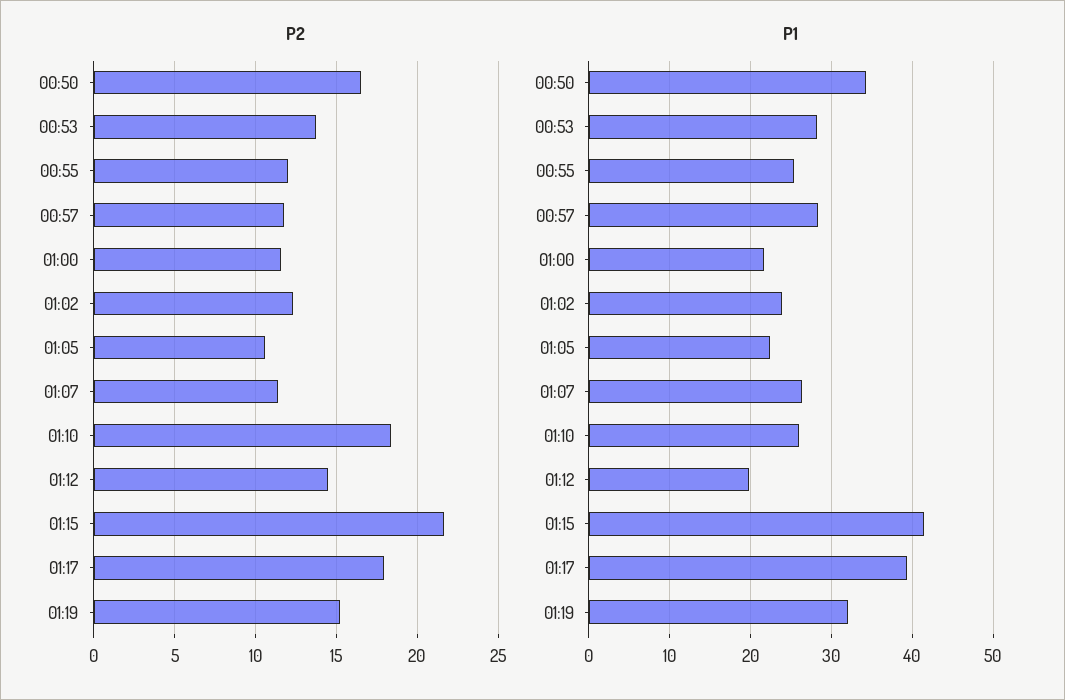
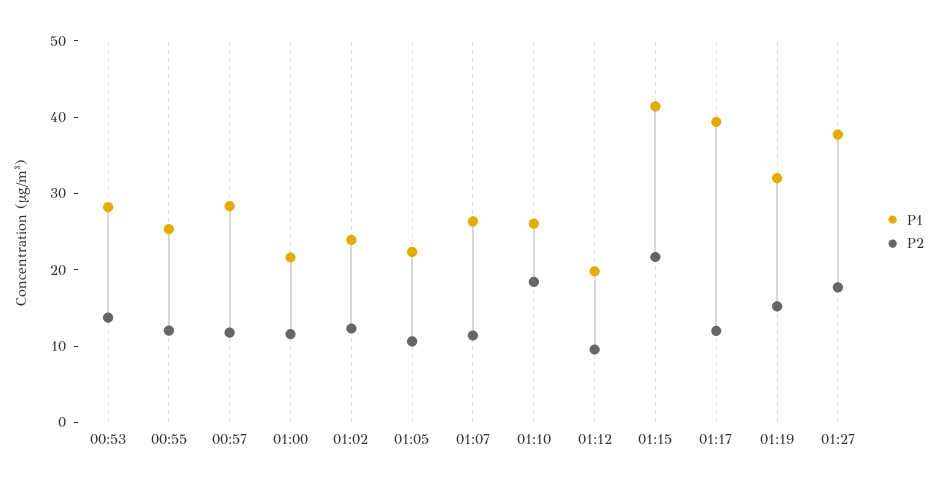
P2, 00:50: 16.5 -> none
P2, 01:12: 14.5 -> 10
P2, 01:17: 18 -> 12
P1, 00:50: 34 -> none
P1, 01:27: none -> 38
P2, 01:27: none -> 18

